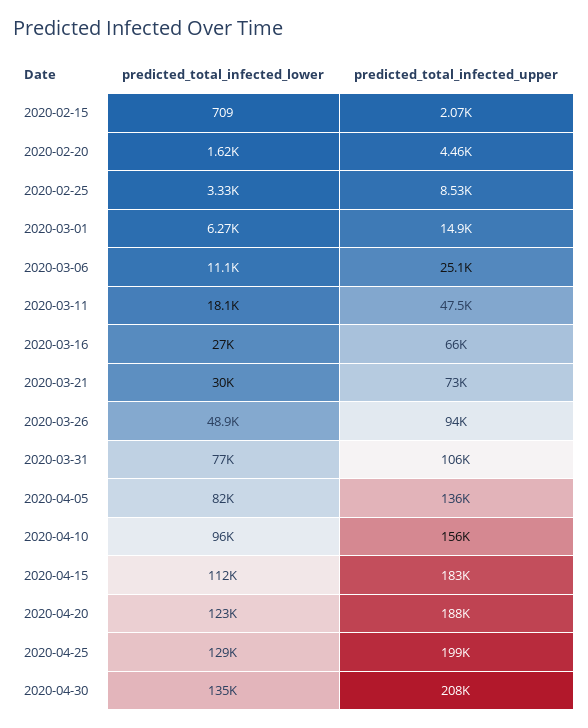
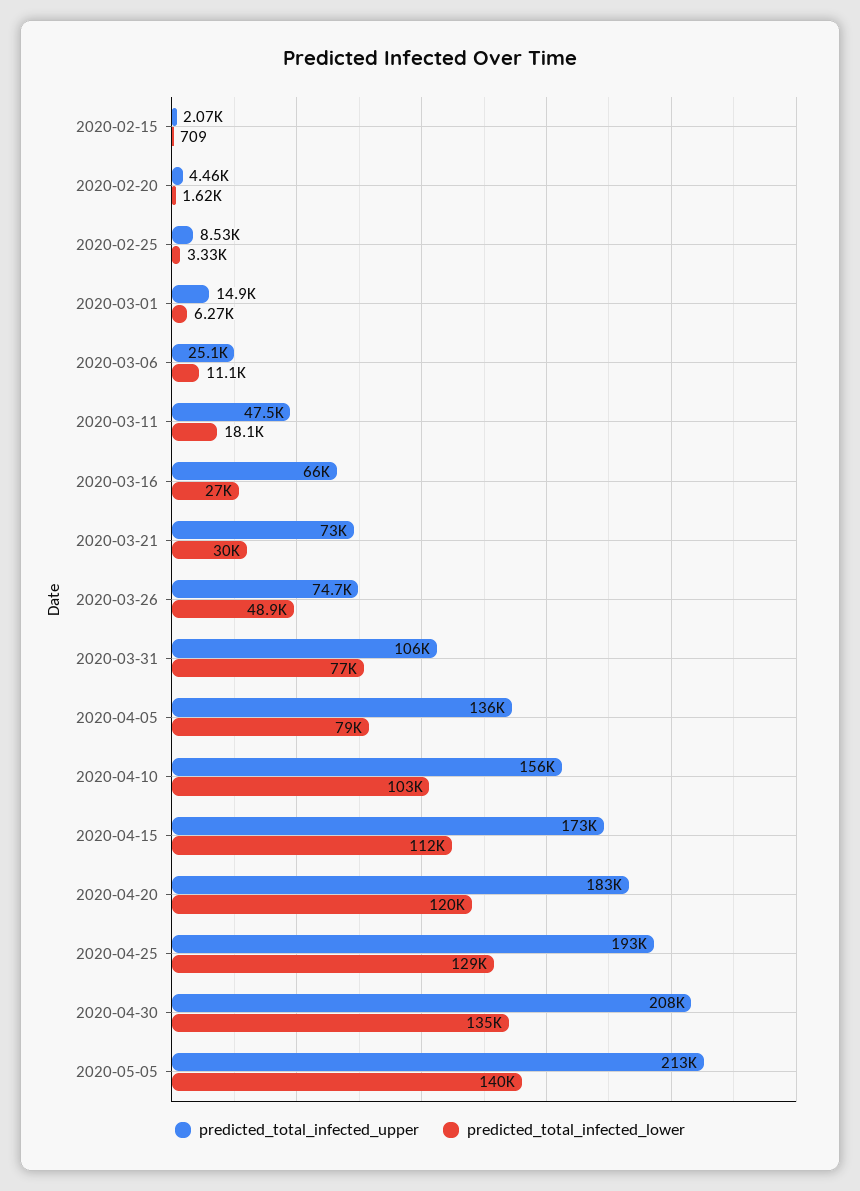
predicted_total_infected_upper, 2020-03-26: 94000 -> 74700
predicted_total_infected_lower, 2020-04-05: 82000 -> 79000
predicted_total_infected_lower, 2020-04-10: 96000 -> 103000
predicted_total_infected_upper, 2020-04-15: 183000 -> 173000
predicted_total_infected_lower, 2020-04-20: 123000 -> 120000
predicted_total_infected_upper, 2020-04-20: 188000 -> 183000
predicted_total_infected_upper, 2020-04-25: 199000 -> 193000
predicted_total_infected_upper, 2020-05-05: none -> 213000
predicted_total_infected_lower, 2020-05-05: none -> 140000

